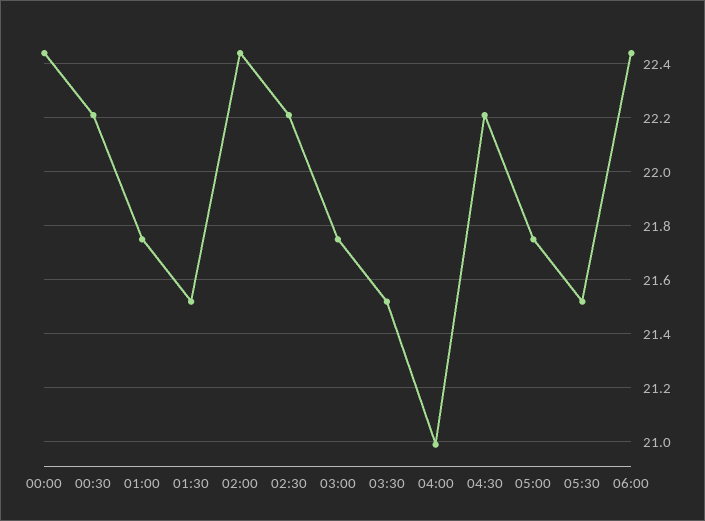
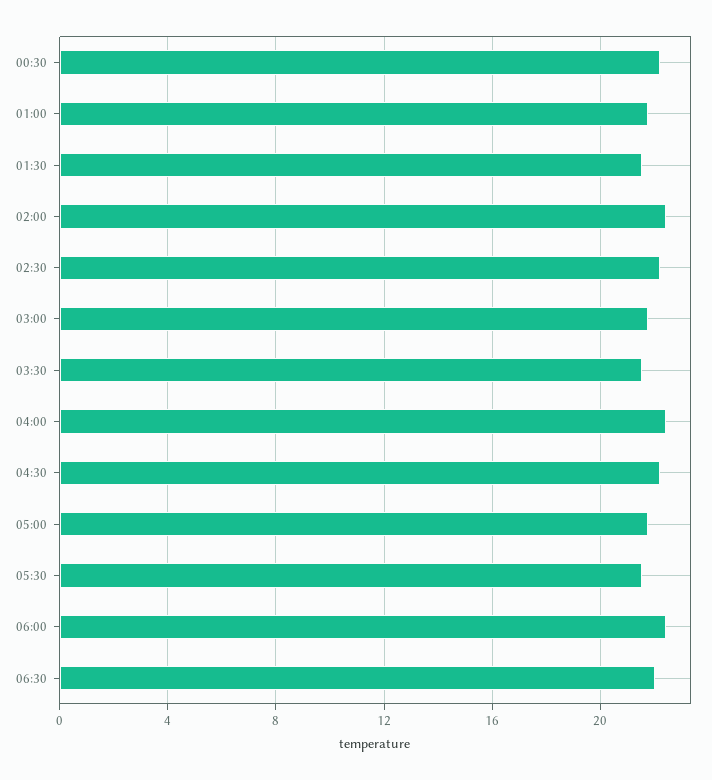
00:00: 22.45 -> none
04:00: 21 -> 22.5
06:30: none -> 22

